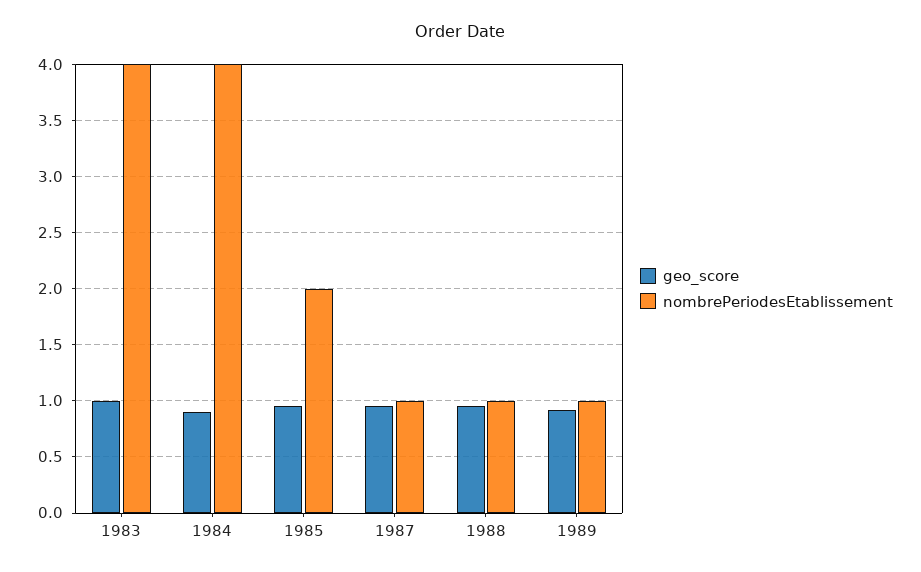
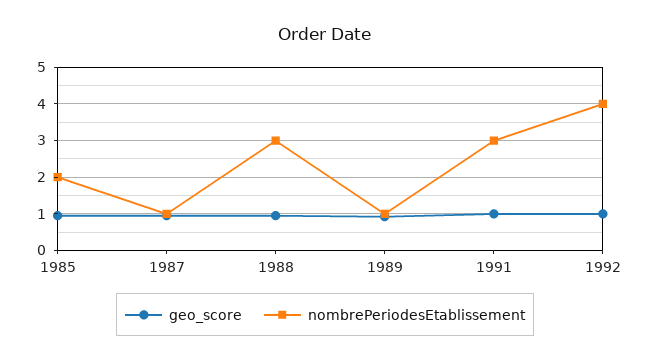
geo_score, 1983: 1 -> none
nombrePeriodesEtablissement, 1983: 4 -> none
geo_score, 1984: 0.9 -> none
nombrePeriodesEtablissement, 1984: 4 -> none
nombrePeriodesEtablissement, 1988: 1 -> 3
geo_score, 1991: none -> 1
nombrePeriodesEtablissement, 1991: none -> 3
geo_score, 1992: none -> 1
nombrePeriodesEtablissement, 1992: none -> 4

